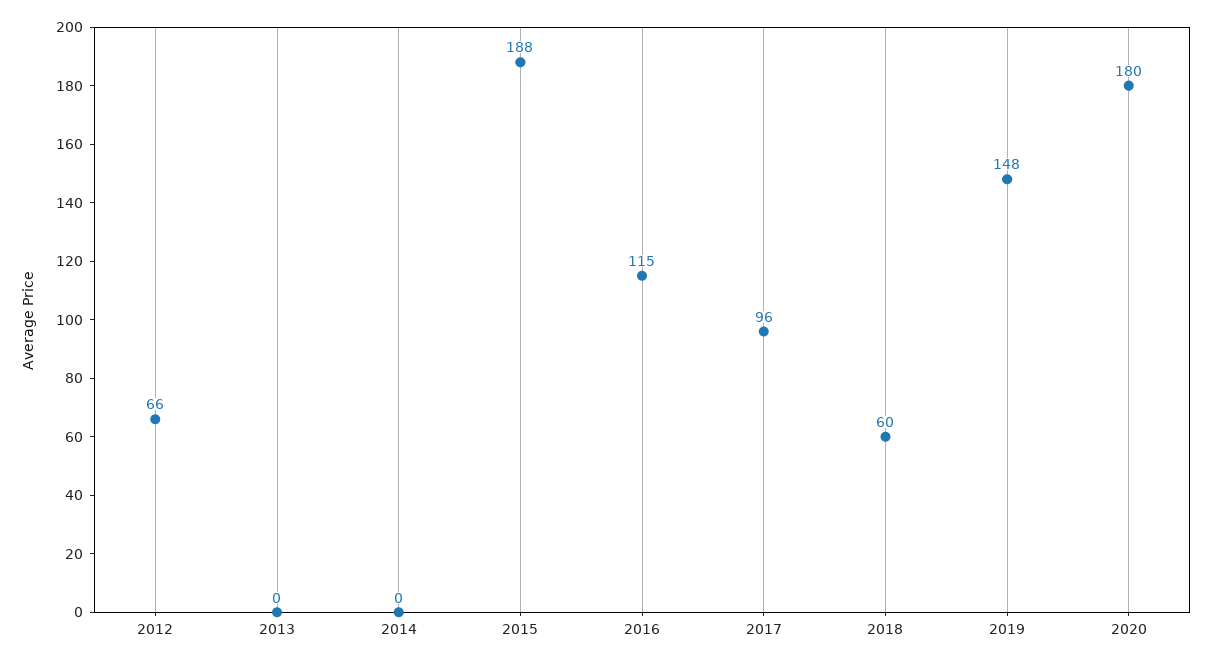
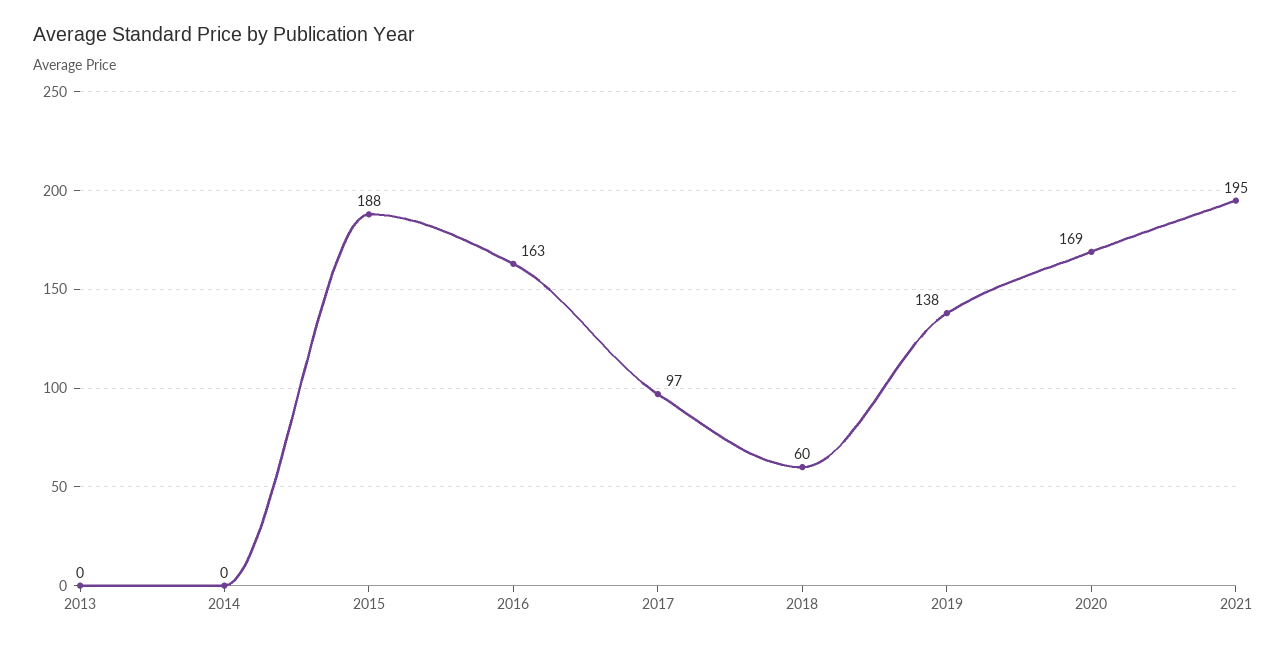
2012: 66 -> none
2016: 115 -> 163
2017: 96 -> 97
2019: 148 -> 138
2020: 180 -> 169
2021: none -> 195

